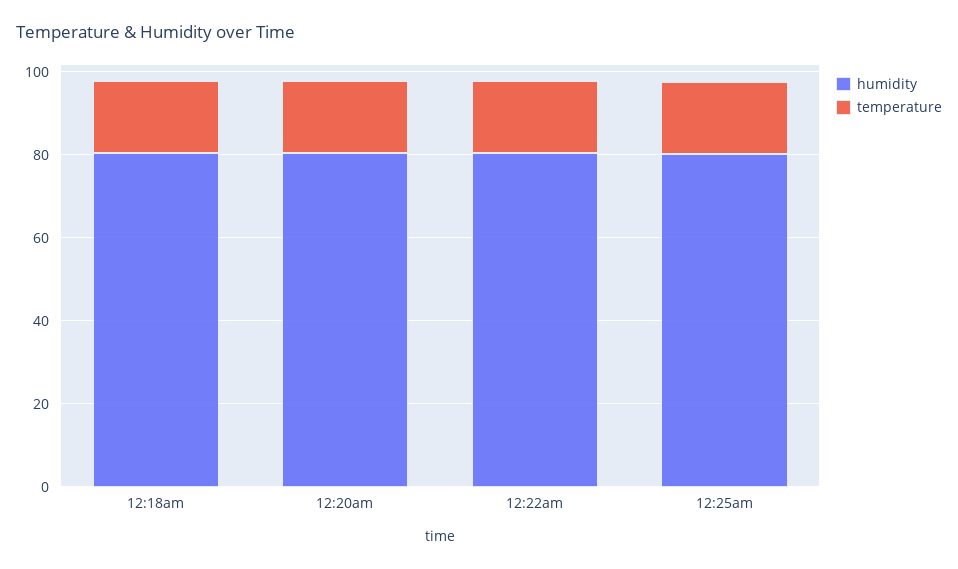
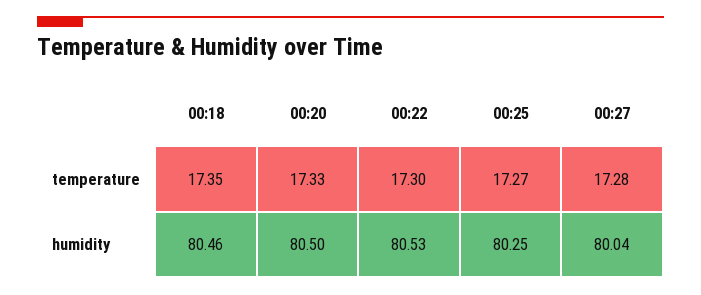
temperature, 00:27: none -> 17.28
humidity, 00:27: none -> 80.04

